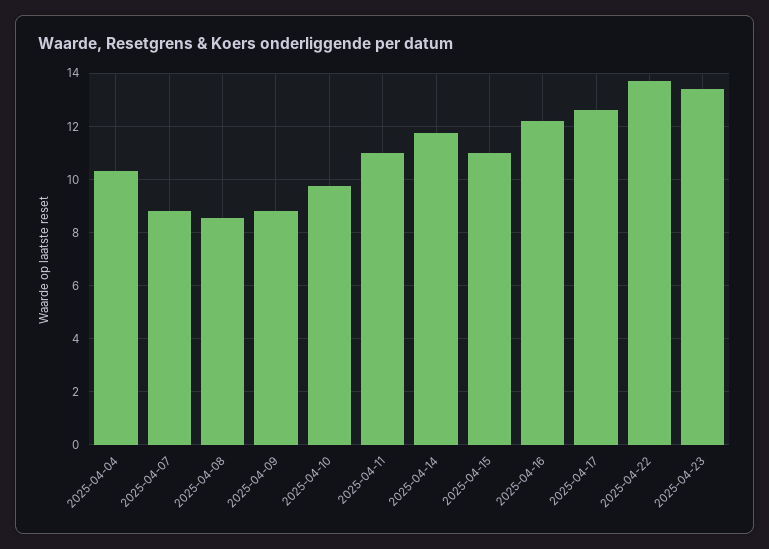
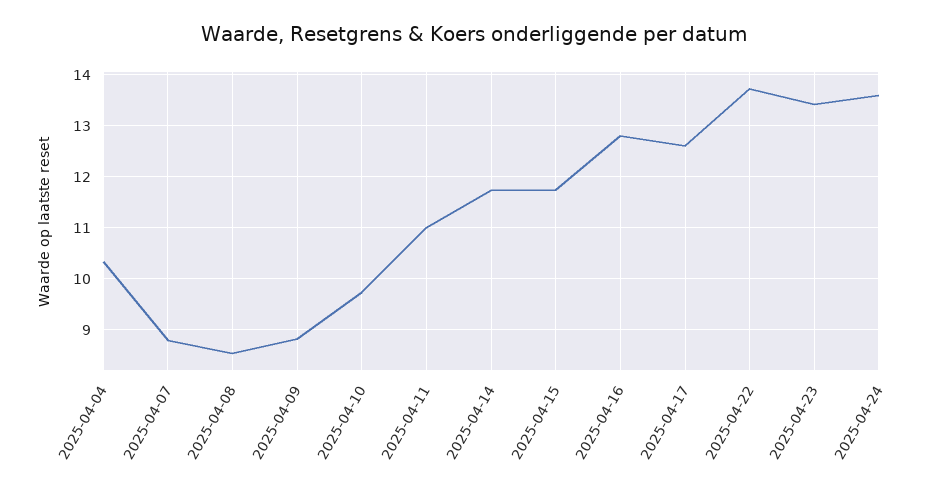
2025-04-15: 11 -> 11.8
2025-04-16: 12.25 -> 12.8
2025-04-24: none -> 13.6

